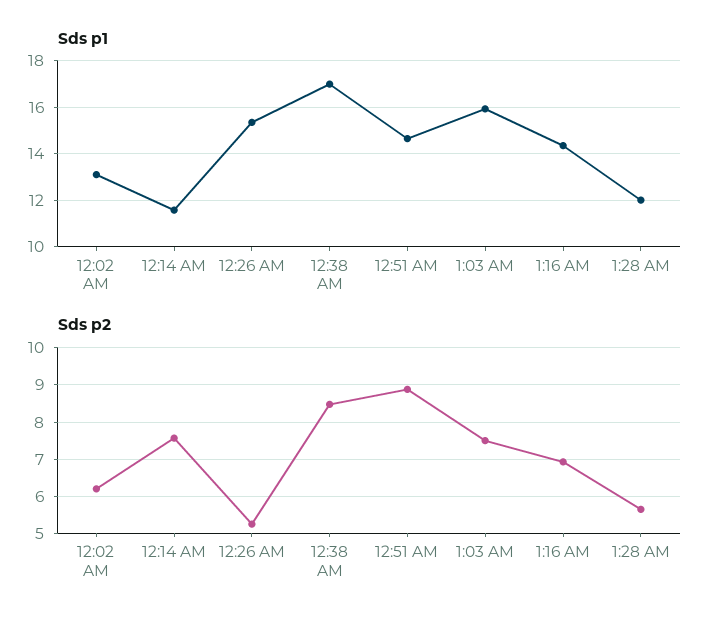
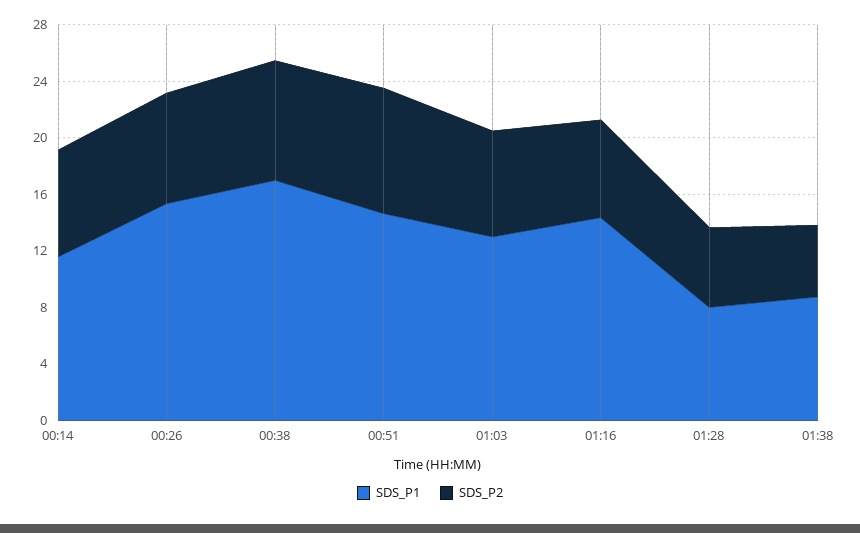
Sds p1, 12:02 AM: 13 -> none
Sds p1, 1:03 AM: 16 -> 13
Sds p1, 1:28 AM: 12 -> 8
Sds p2, 12:02 AM: 6.2 -> none
Sds p2, 12:26 AM: 5.2 -> 8
Sds p1, 01:38: none -> 9
Sds p2, 01:38: none -> 5

